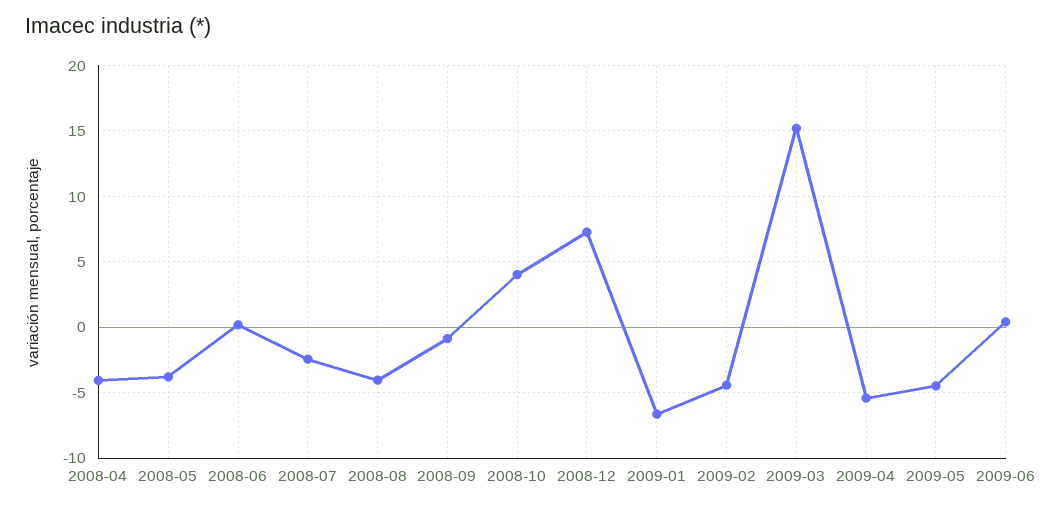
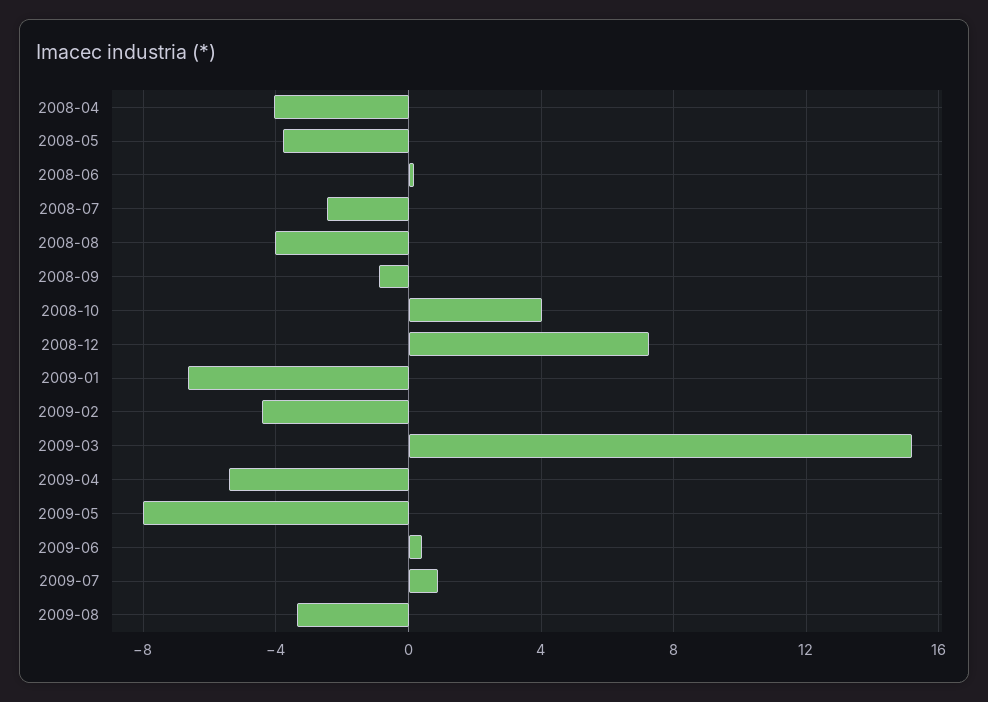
2009-05: -4.5 -> -8
2009-07: none -> 1
2009-08: none -> -3.5

